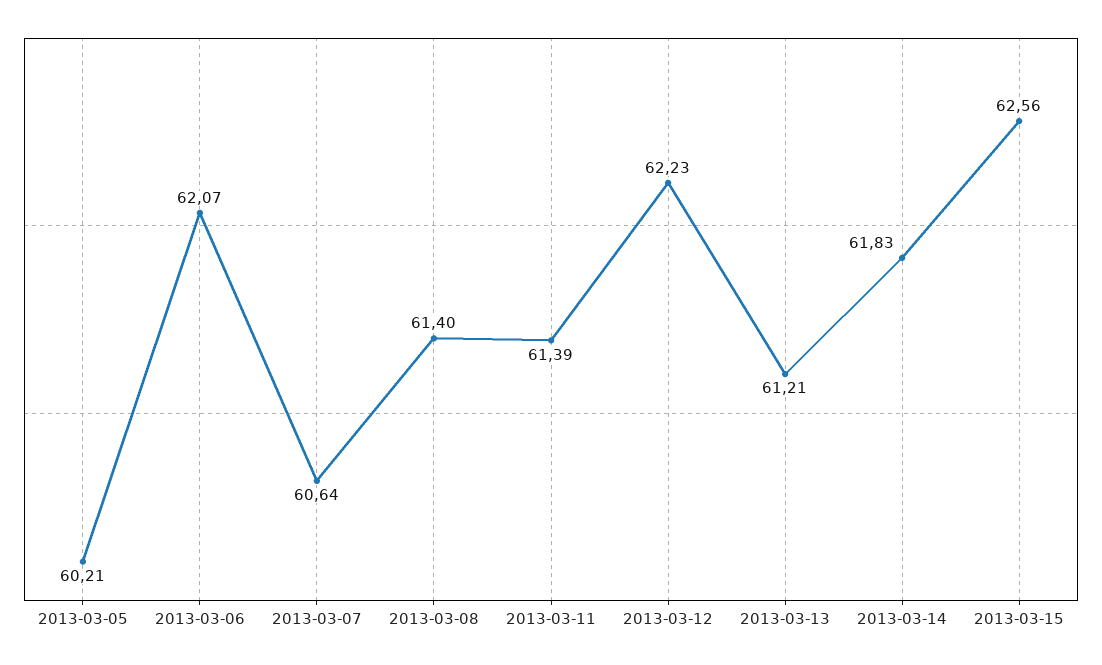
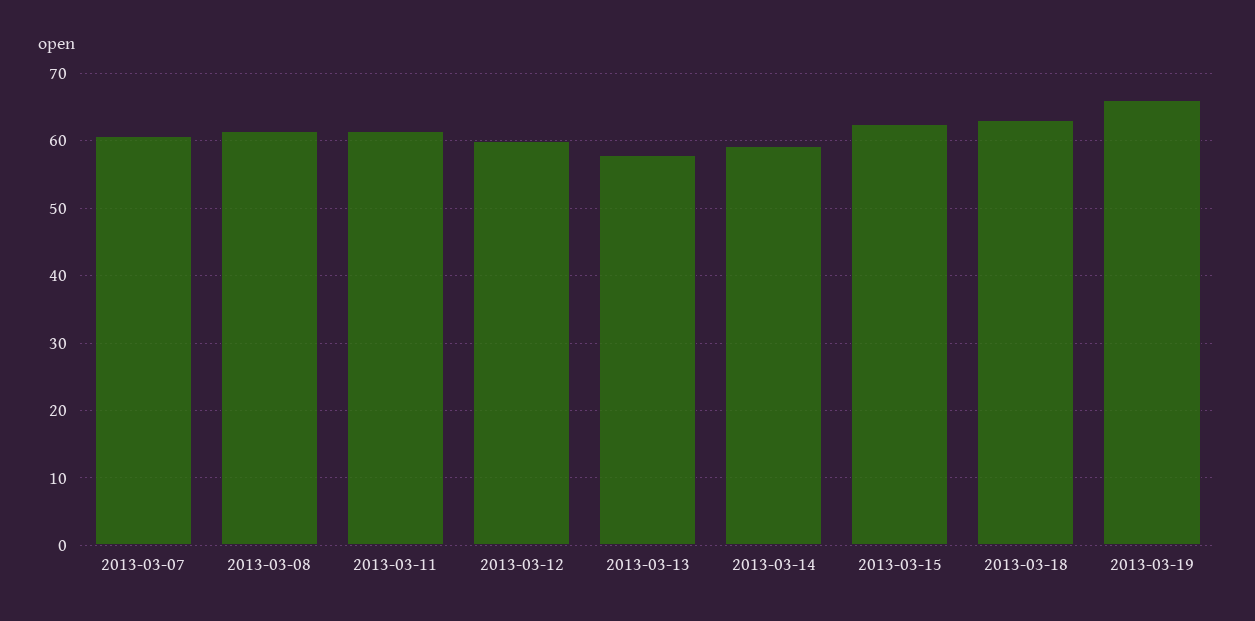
2013-03-05: 60.21 -> none
2013-03-06: 62.07 -> none
2013-03-12: 62.23 -> 60
2013-03-13: 61.21 -> 58
2013-03-14: 61.83 -> 59
2013-03-18: none -> 63
2013-03-19: none -> 66

